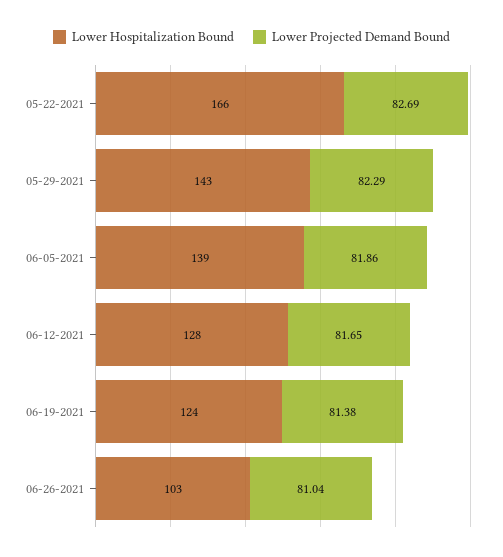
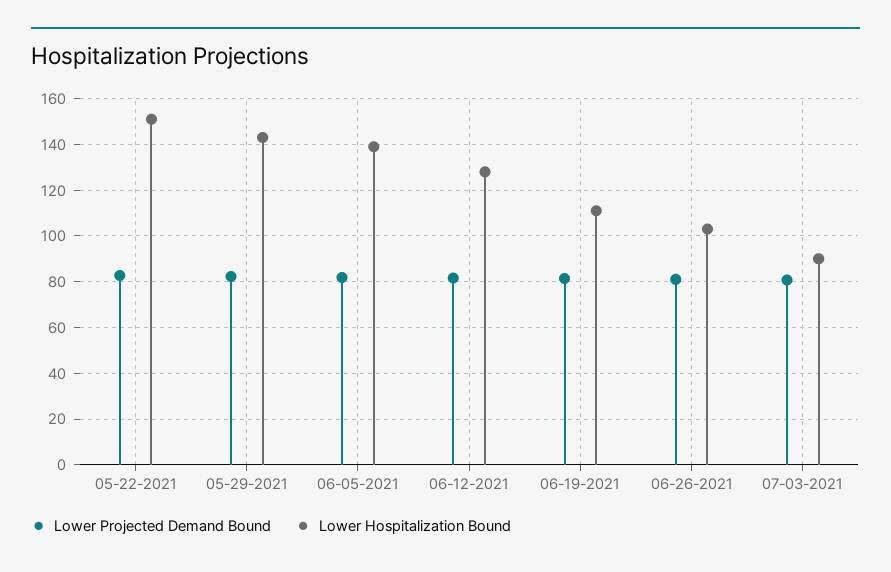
Lower Hospitalization Bound, 05-22-2021: 166 -> 150
Lower Hospitalization Bound, 06-19-2021: 124 -> 110
Lower Projected Demand Bound, 07-03-2021: none -> 80
Lower Hospitalization Bound, 07-03-2021: none -> 90

